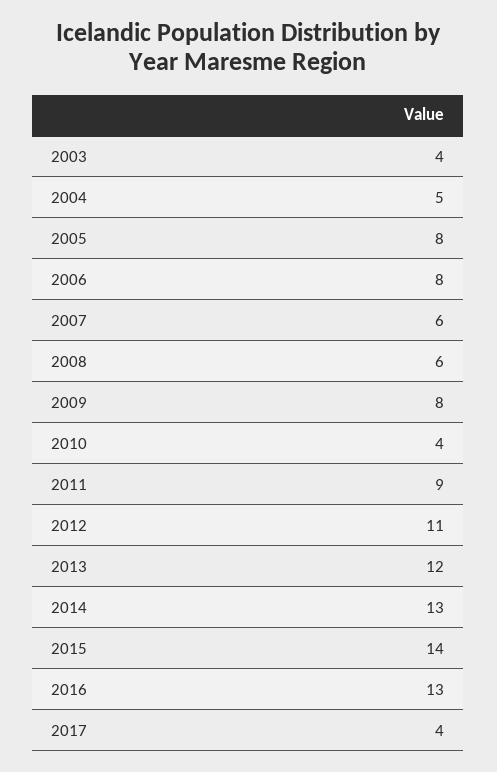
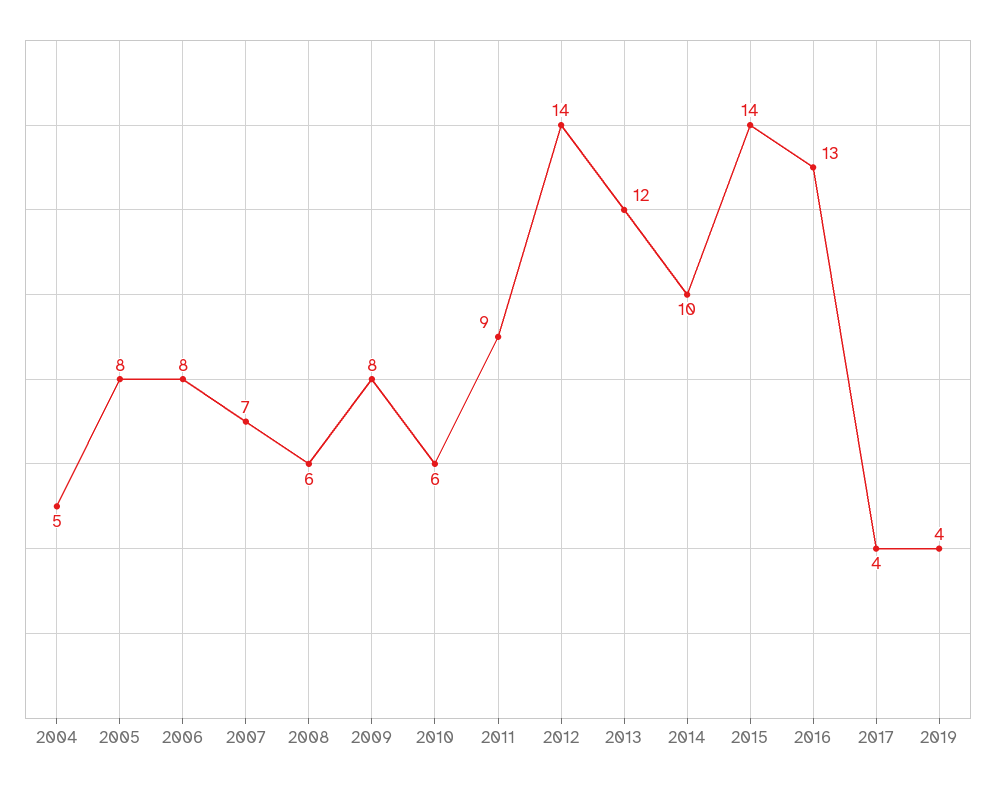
2003: 4 -> none
2007: 6 -> 7
2010: 4 -> 6
2012: 11 -> 14
2014: 13 -> 10
2019: none -> 4

